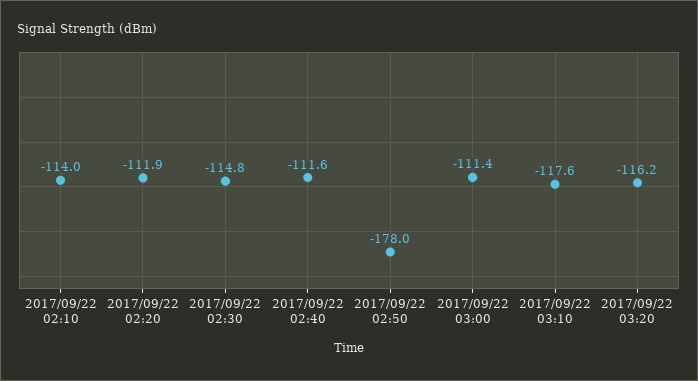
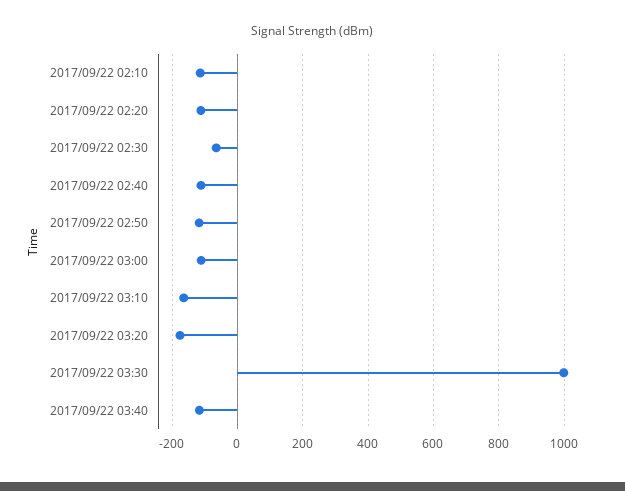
2017/09/22 02:30: -114.8 -> -60
2017/09/22 02:50: -178 -> -120
2017/09/22 03:10: -117.6 -> -160
2017/09/22 03:20: -116.2 -> -180
2017/09/22 03:30: none -> 1000
2017/09/22 03:40: none -> -120

